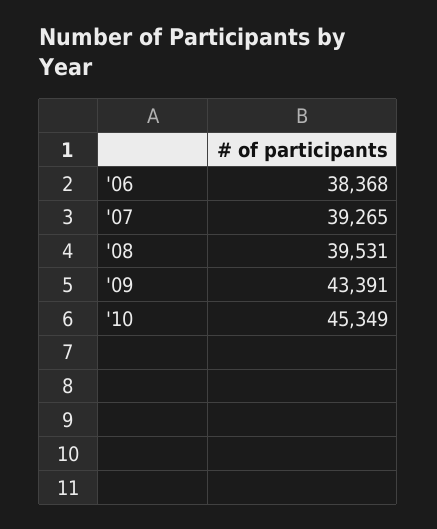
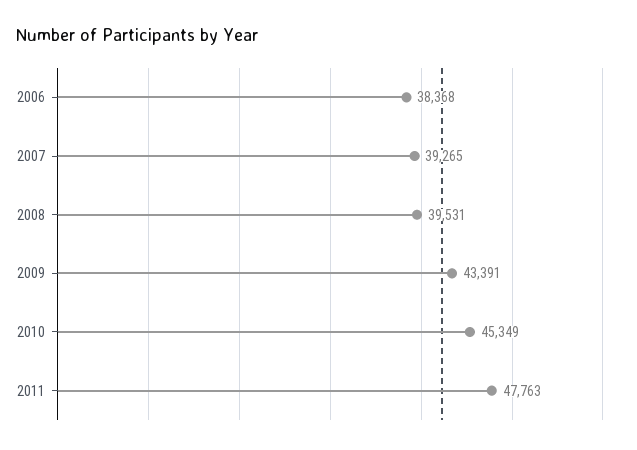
2011: none -> 47763

